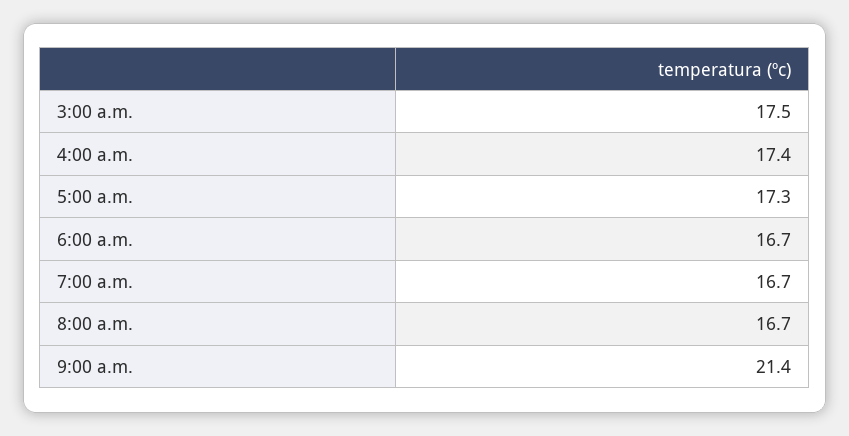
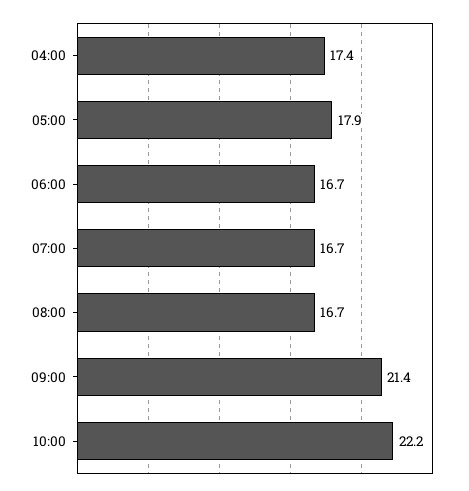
3:00 a.m.: 17.5 -> none
5:00 a.m.: 17.3 -> 17.9
10:00: none -> 22.2

